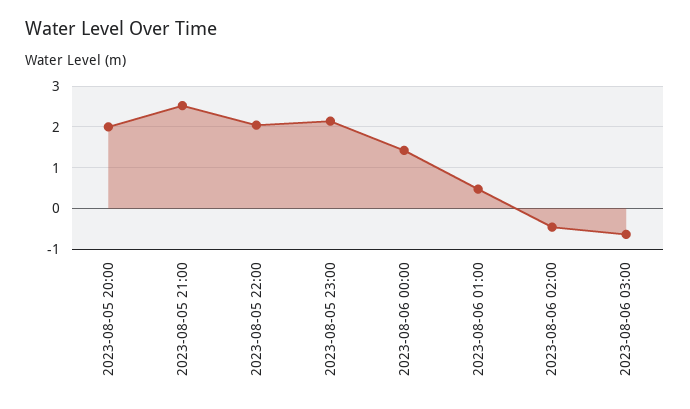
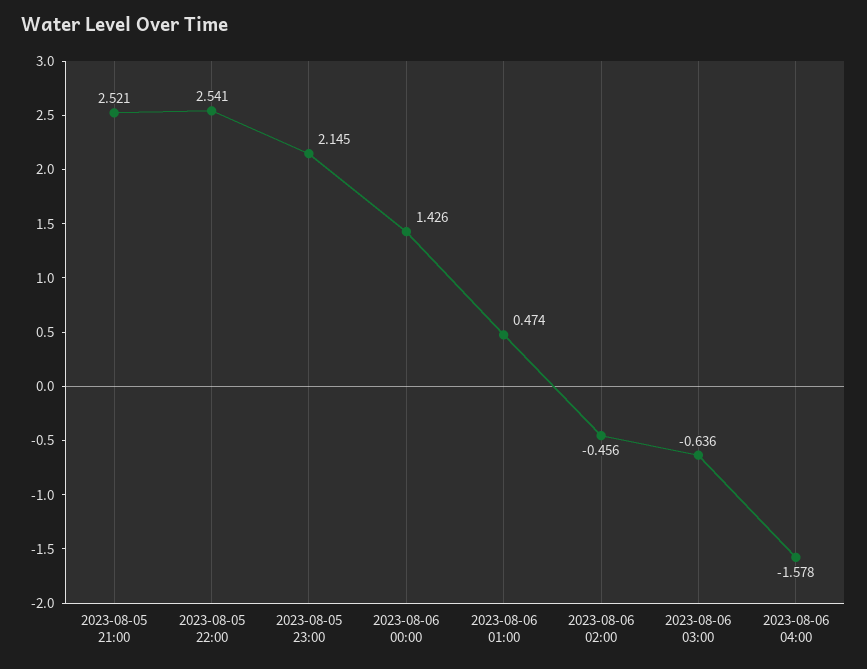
2023-08-05 20:00: 2 -> none
2023-08-05 22:00: 2 -> 2.541
2023-08-06 04:00: none -> -1.578

